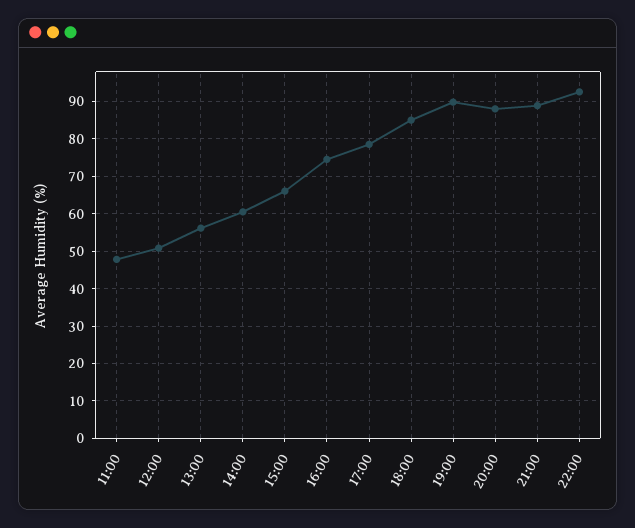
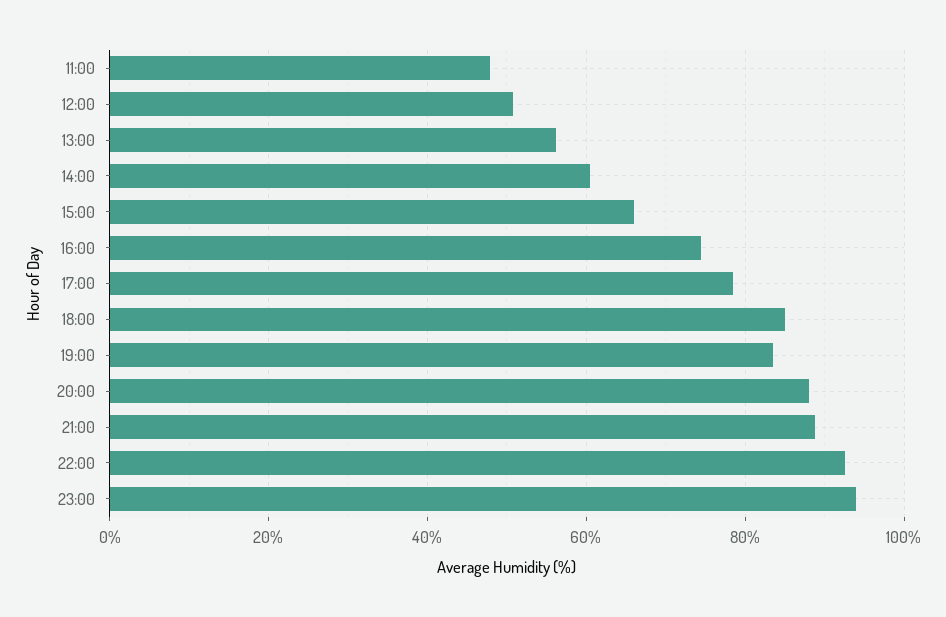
19:00: 90 -> 84
23:00: none -> 94

